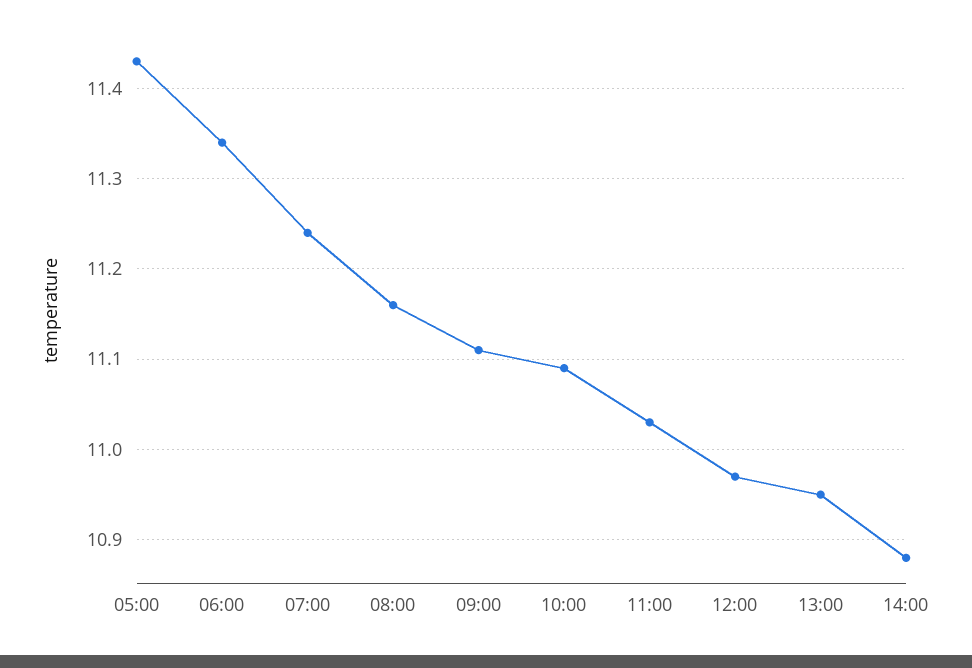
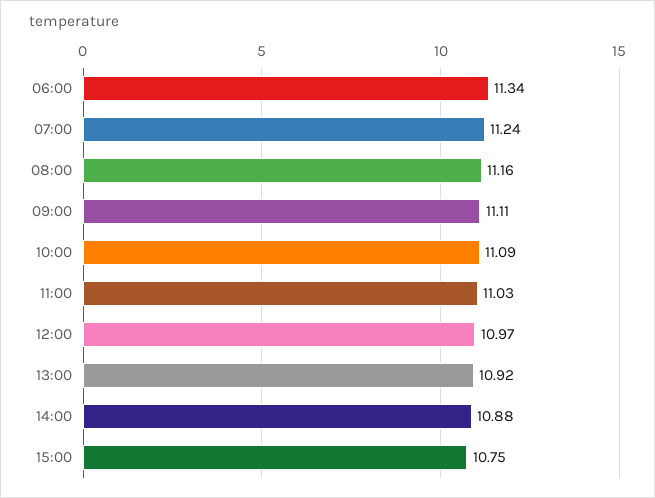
05:00: 11.43 -> none
13:00: 10.95 -> 10.92
15:00: none -> 10.75

